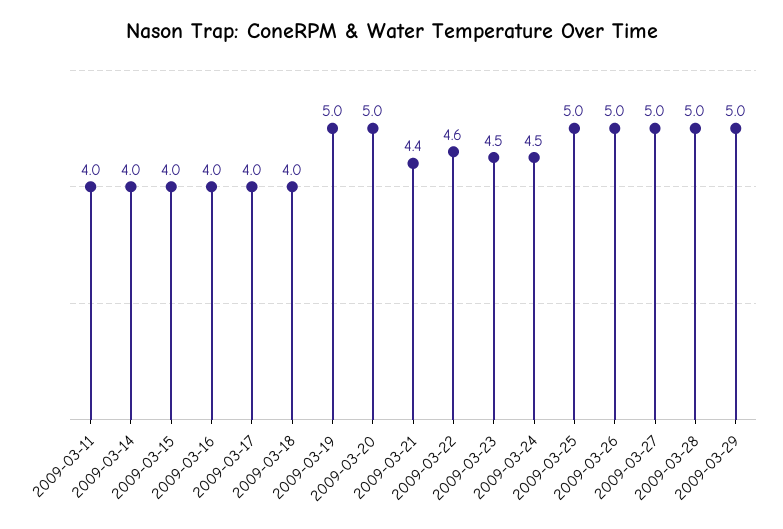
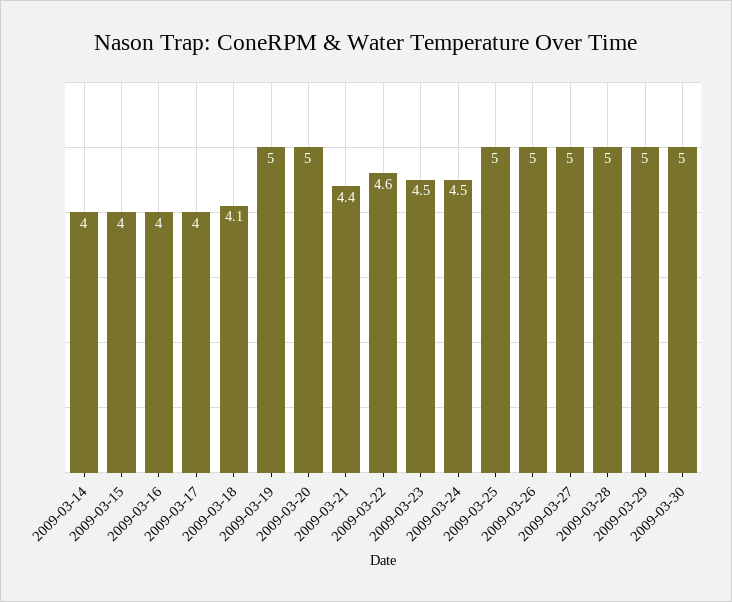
2009-03-11: 4 -> none
2009-03-18: 4 -> 4.1
2009-03-30: none -> 5

